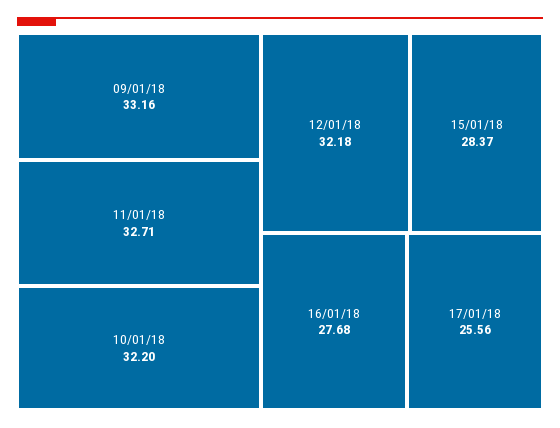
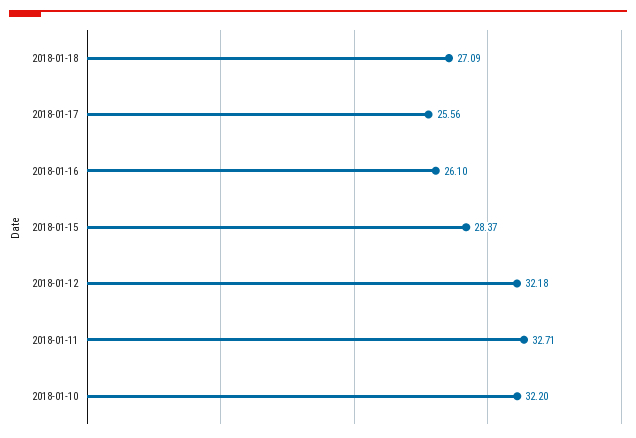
09/01/18: 33.16 -> none
16/01/18: 27.68 -> 26.1
2018-01-18: none -> 27.09

